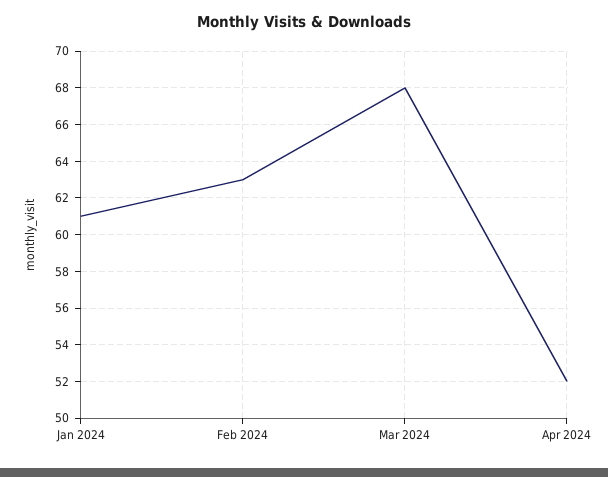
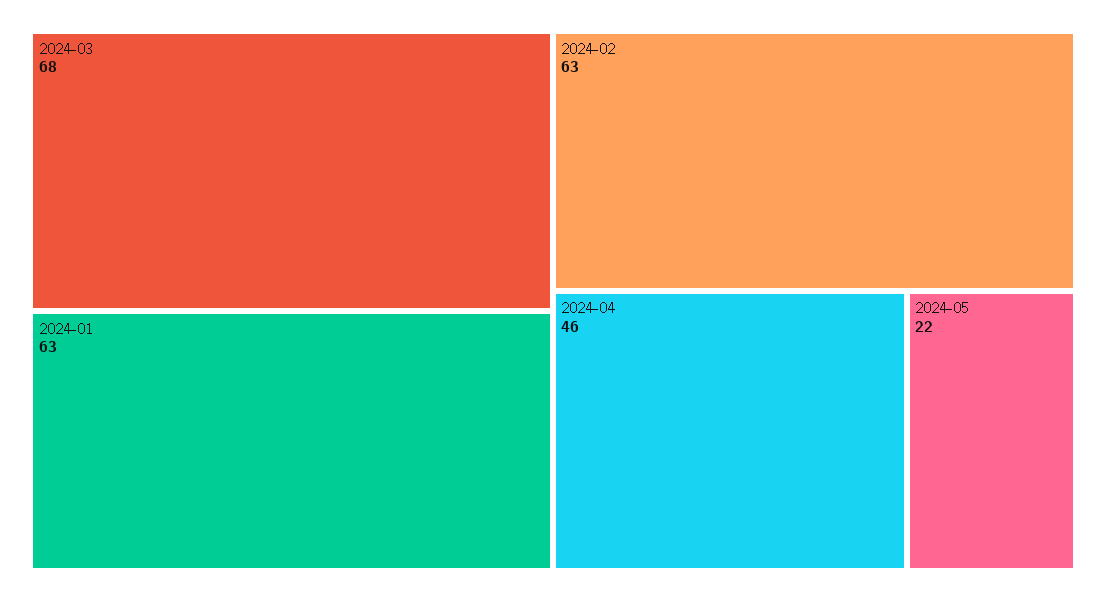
Jan 2024: 61 -> 63
Apr 2024: 52 -> 46
2024-05: none -> 22

